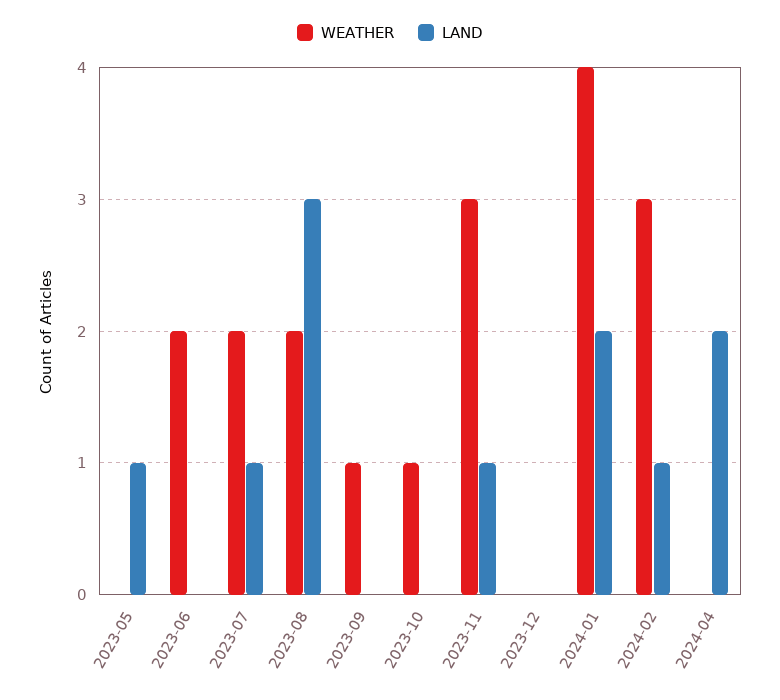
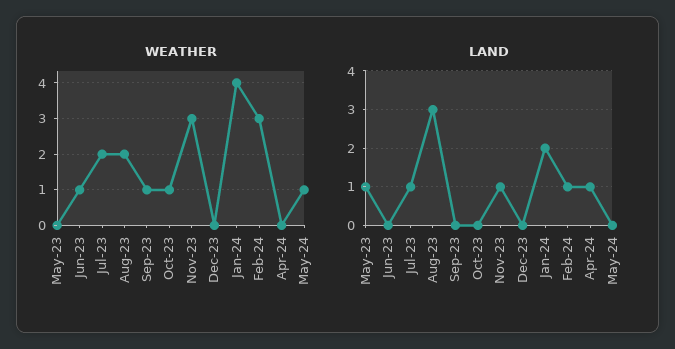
WEATHER, 2023-06: 2 -> 1
LAND, 2024-04: 2 -> 1
WEATHER, May-24: none -> 1
LAND, May-24: none -> 0

